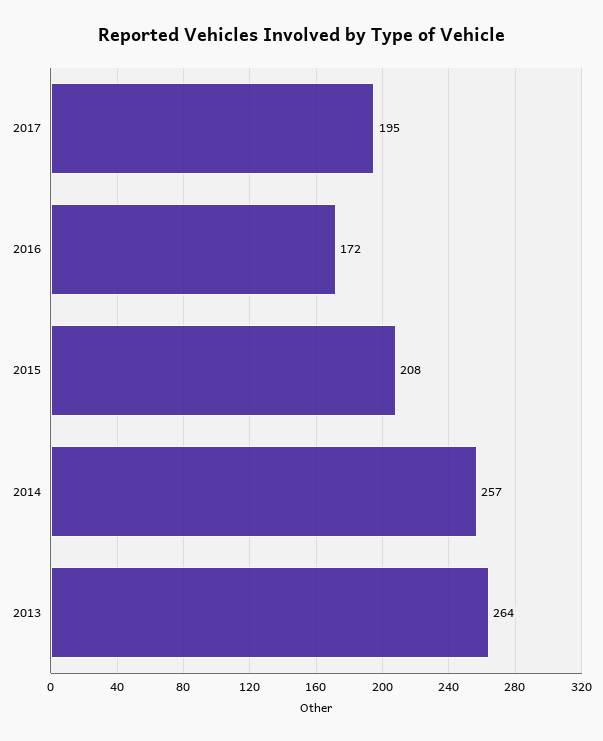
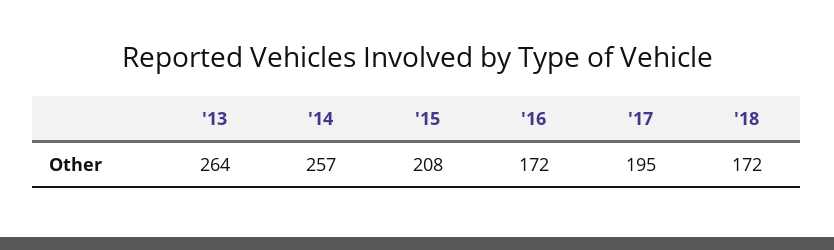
'18: none -> 172

